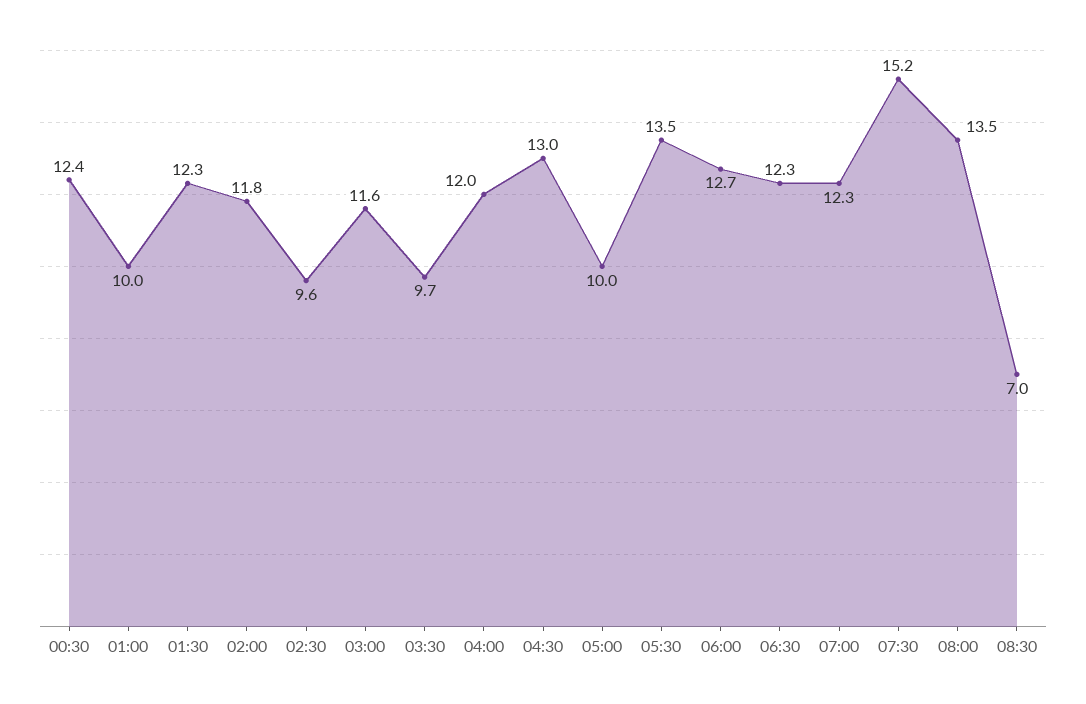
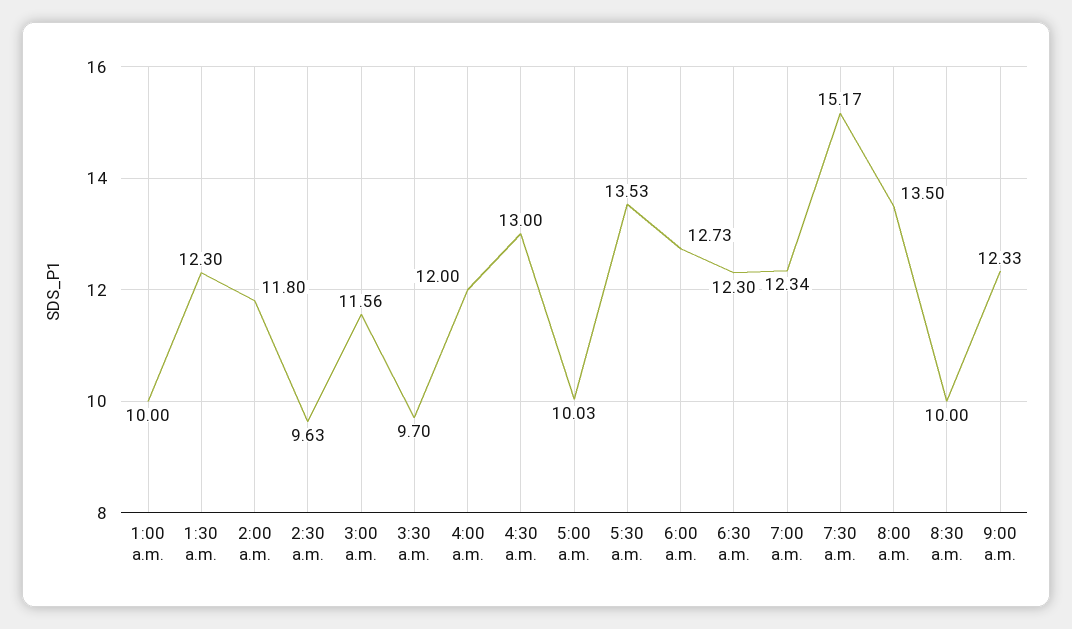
00:30: 12.4 -> none
08:30: 7 -> 10
9:00 a.m.: none -> 12.33

